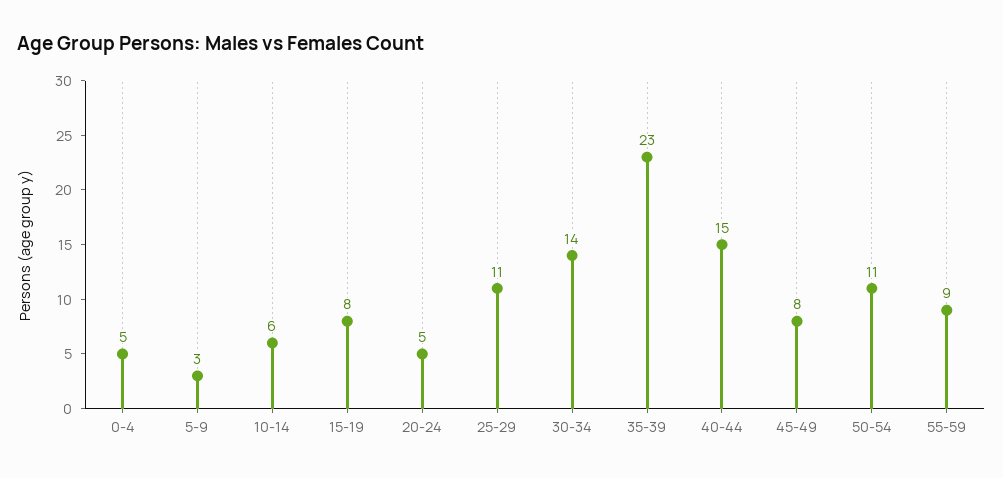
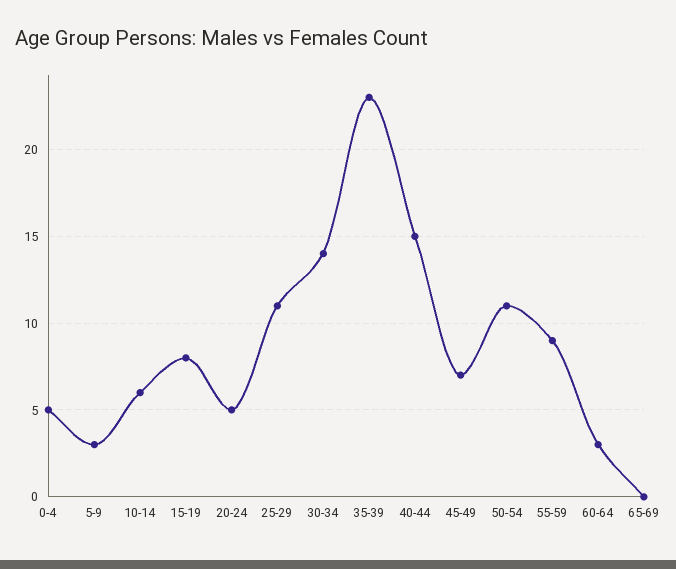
45-49: 8 -> 7
60-64: none -> 3
65-69: none -> 0

